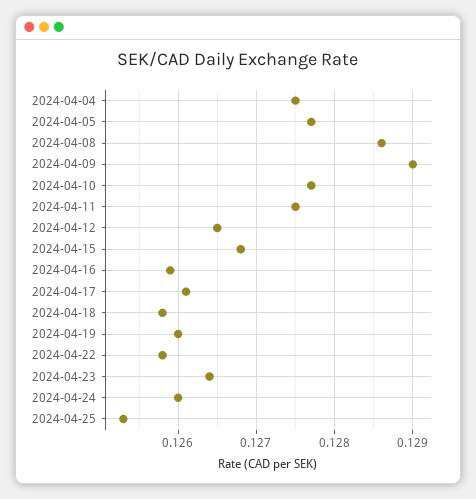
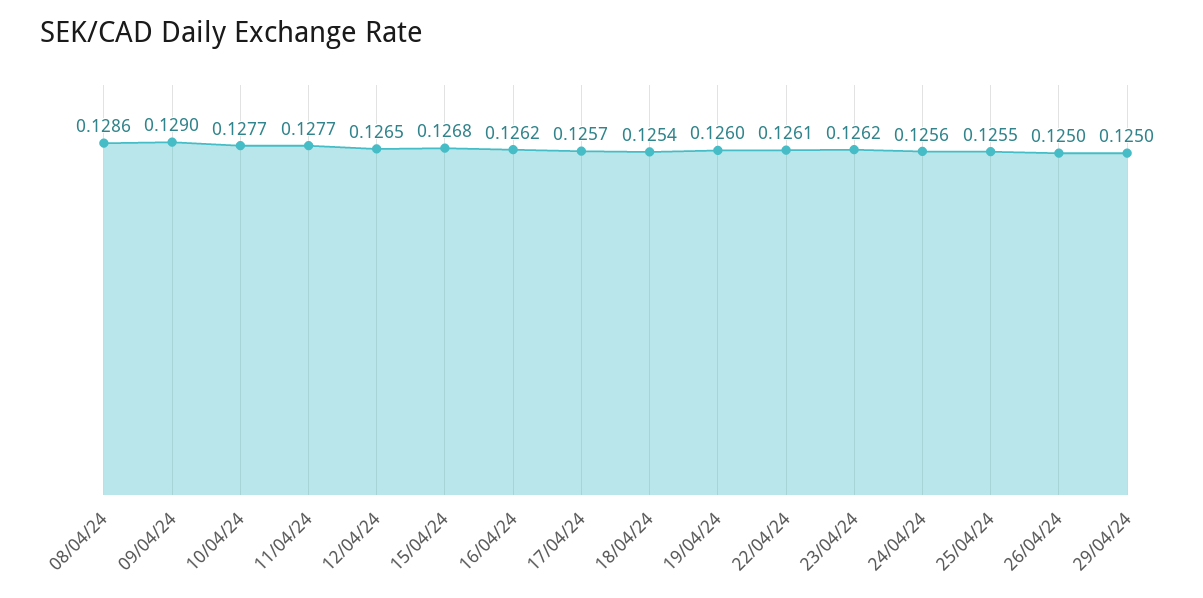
2024-04-04: 0.1275 -> none
2024-04-05: 0.1277 -> none
2024-04-11: 0.1275 -> 0.1277
2024-04-16: 0.1259 -> 0.1262
2024-04-17: 0.1261 -> 0.1257
2024-04-18: 0.1258 -> 0.1254
2024-04-22: 0.1258 -> 0.1261
2024-04-23: 0.1264 -> 0.1262
2024-04-24: 0.126 -> 0.1256
2024-04-25: 0.1253 -> 0.1255
26/04/24: none -> 0.125
29/04/24: none -> 0.125

